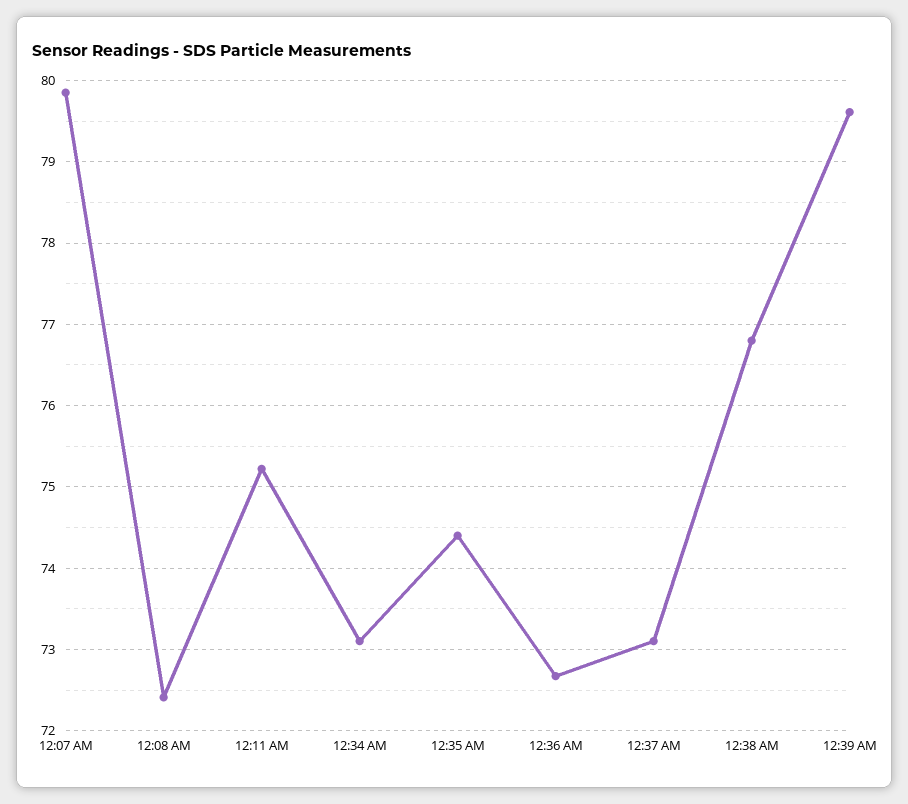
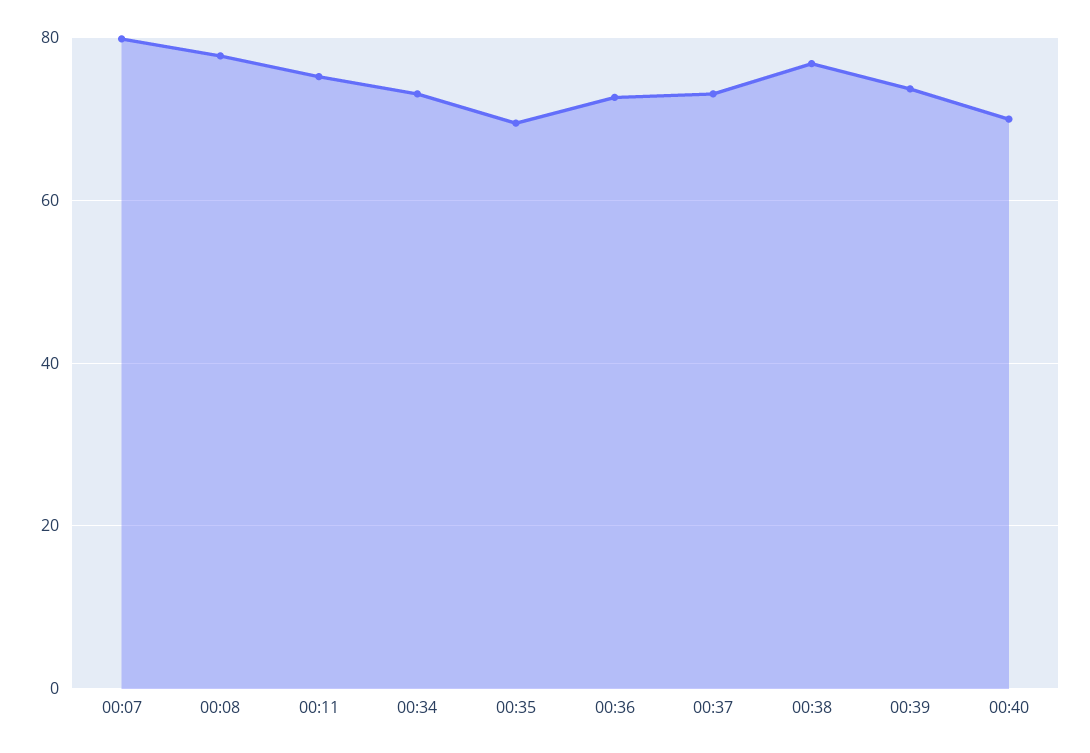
12:08 AM: 72.4 -> 78
12:35 AM: 74.4 -> 70
12:39 AM: 79.6 -> 74
00:40: none -> 70

